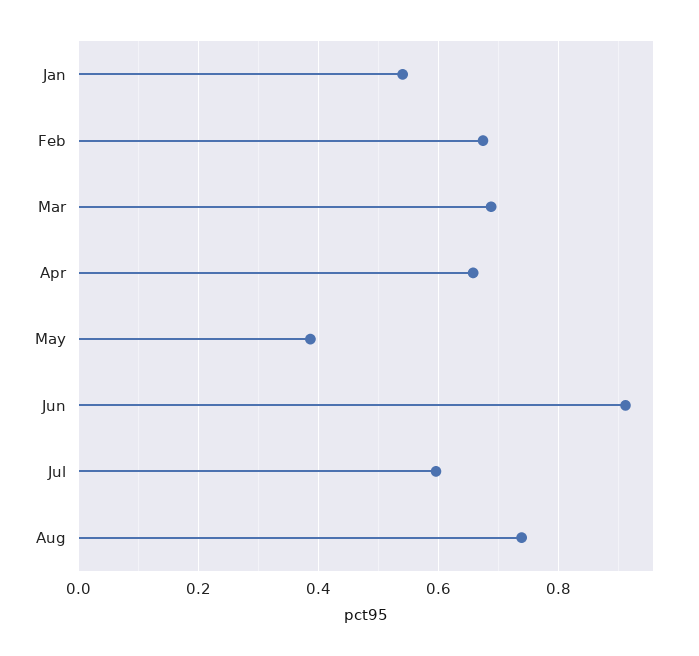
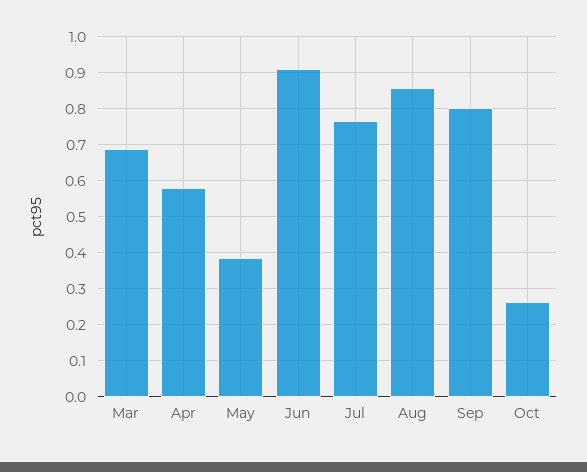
Jan: 0.54 -> none
Feb: 0.68 -> none
Apr: 0.66 -> 0.58
Jul: 0.6 -> 0.76
Aug: 0.74 -> 0.86
Sep: none -> 0.8
Oct: none -> 0.26

